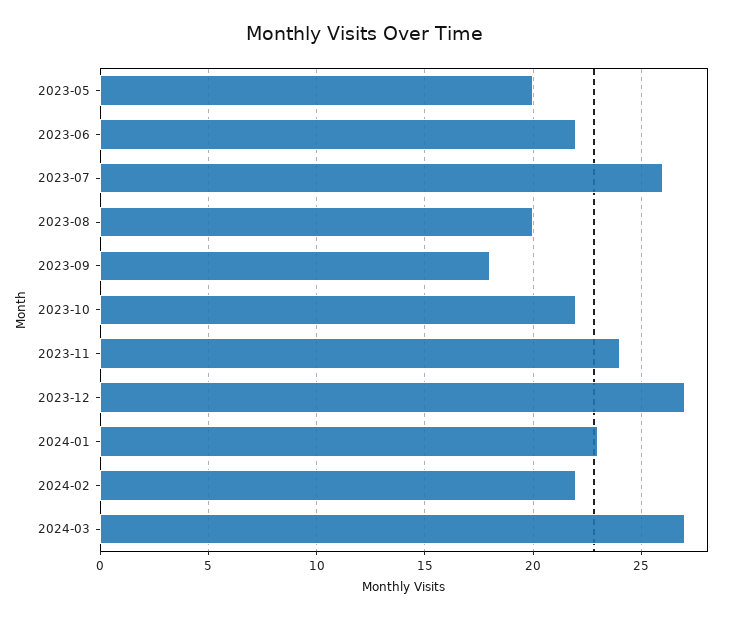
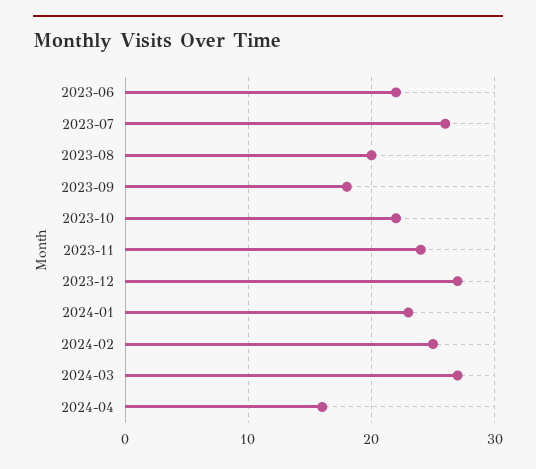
2023-05: 20 -> none
2024-02: 22 -> 25
2024-04: none -> 16

